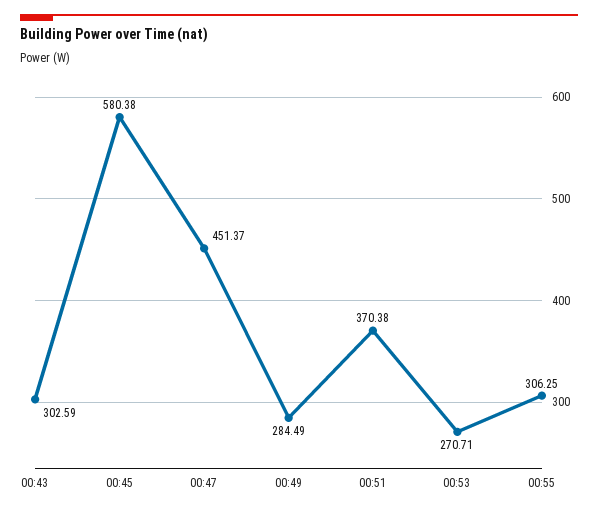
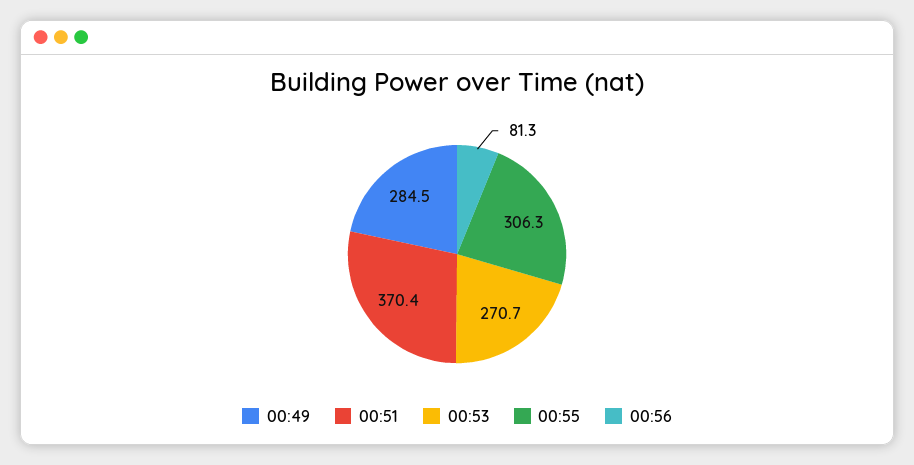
00:43: 302.59 -> none
00:45: 580.38 -> none
00:47: 451.37 -> none
00:56: none -> 81.3

